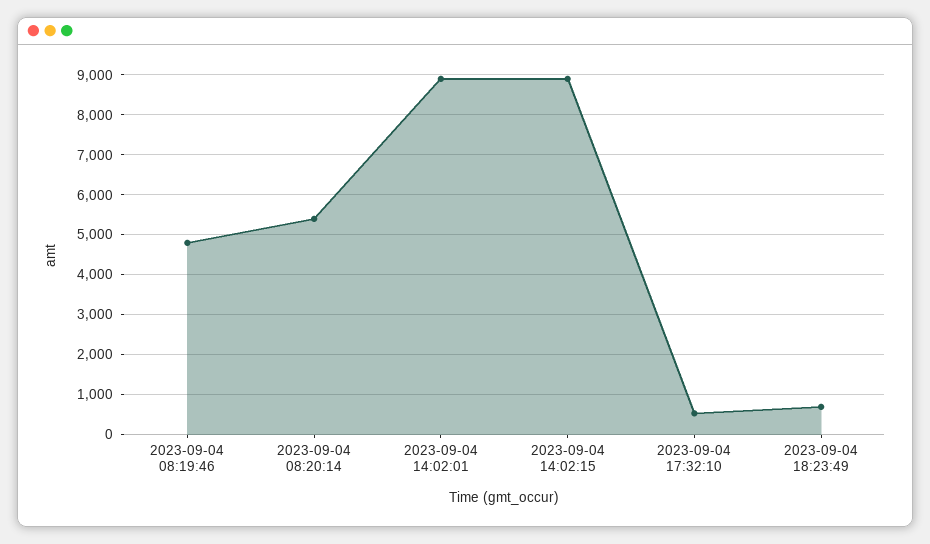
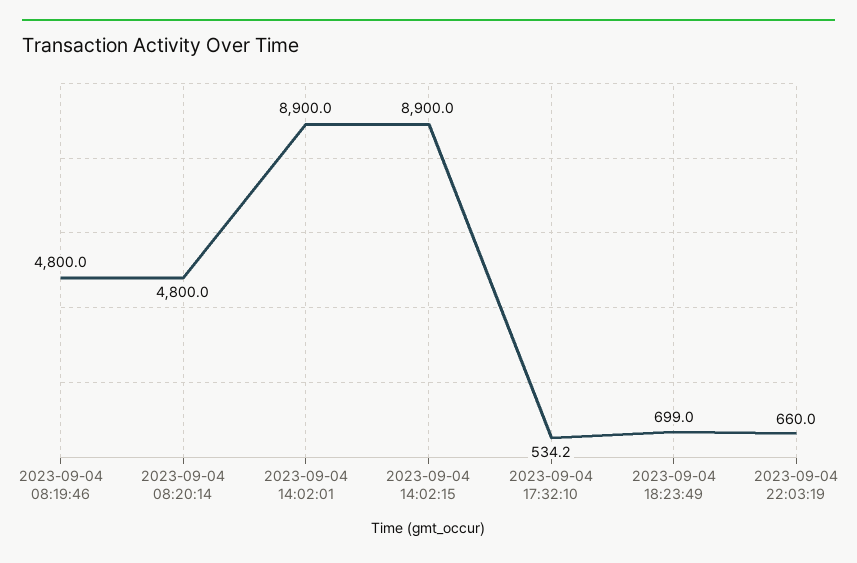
2023-09-04 08:20:14: 5400 -> 4800
2023-09-04 22:03:19: none -> 660

